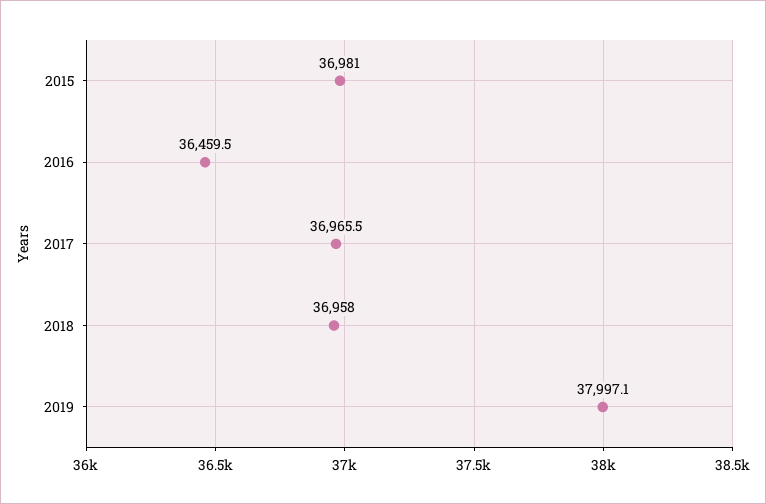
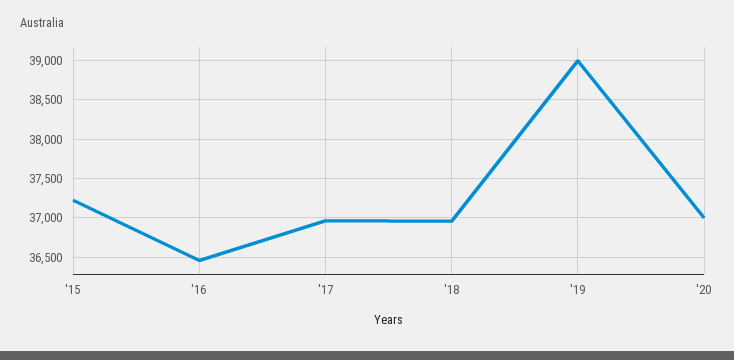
2015: 36981 -> 37200
2019: 37997.1 -> 39000
'20: none -> 37000

